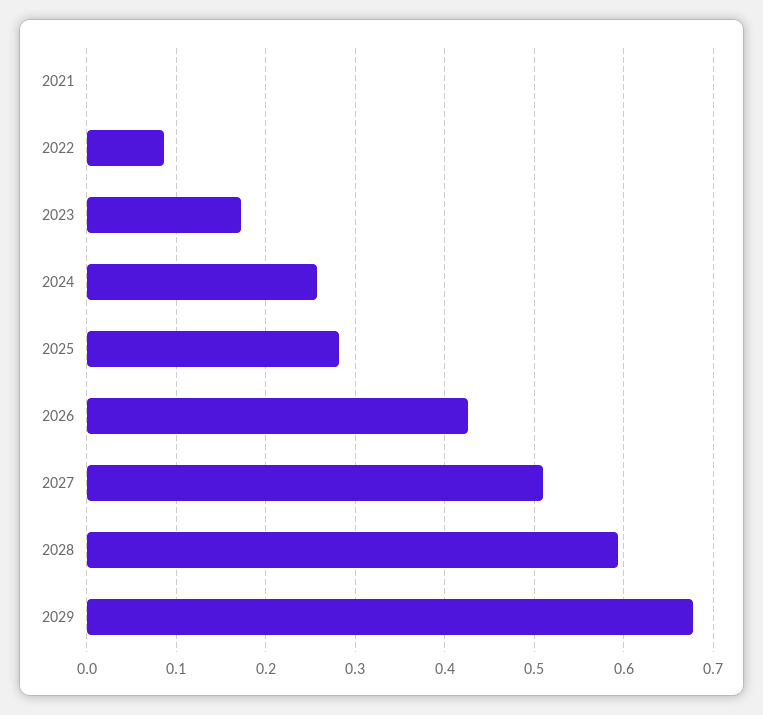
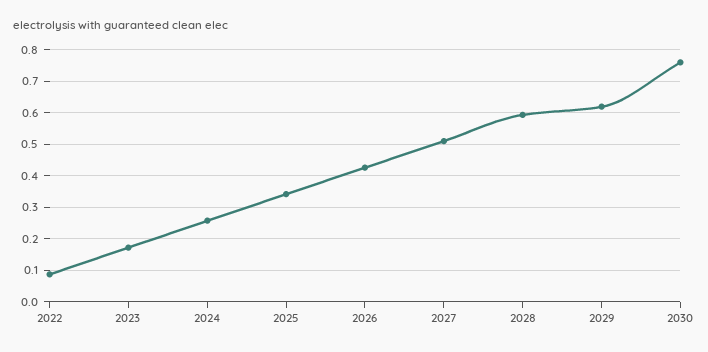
2021: 0 -> none
2025: 0.28 -> 0.34
2029: 0.68 -> 0.62
2030: none -> 0.76

